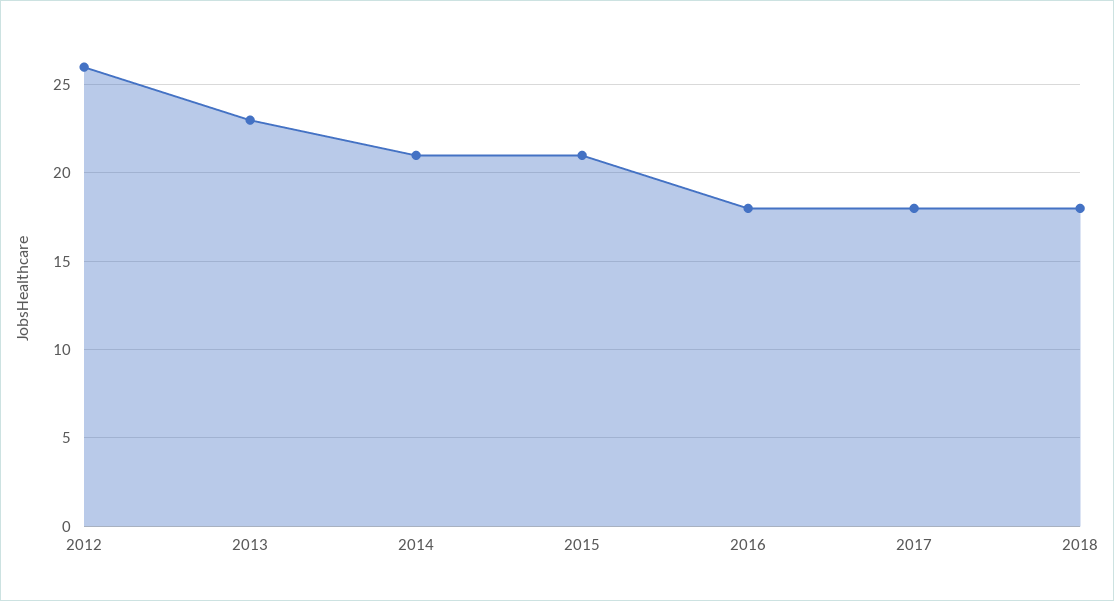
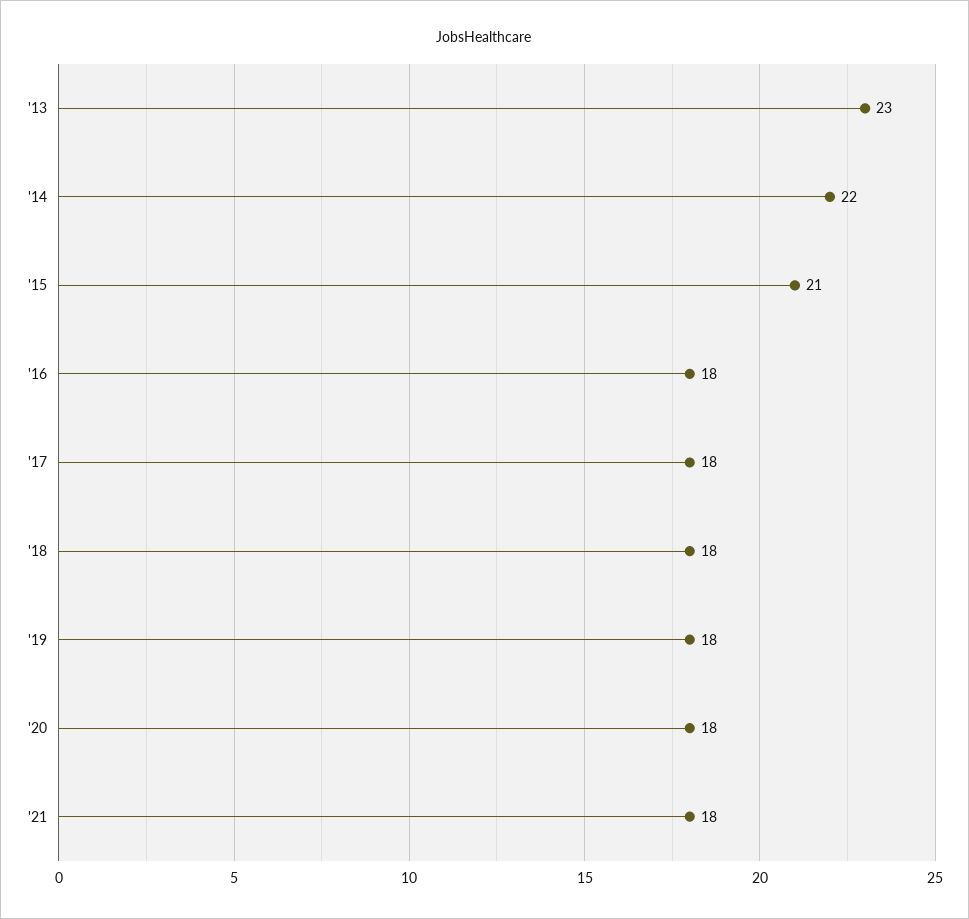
2012: 26 -> none
2014: 21 -> 22
'19: none -> 18
'20: none -> 18
'21: none -> 18

